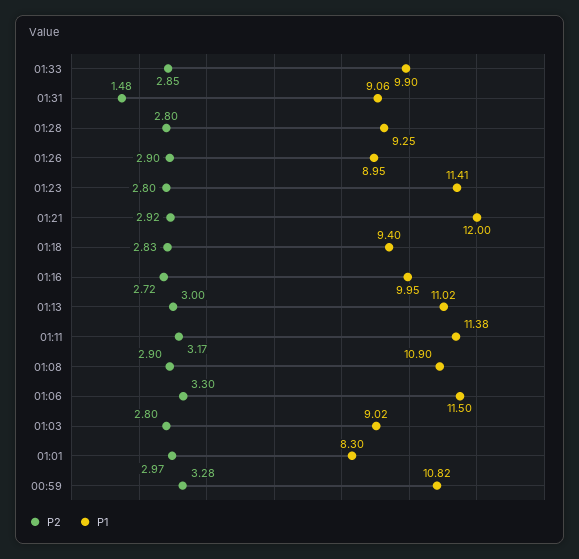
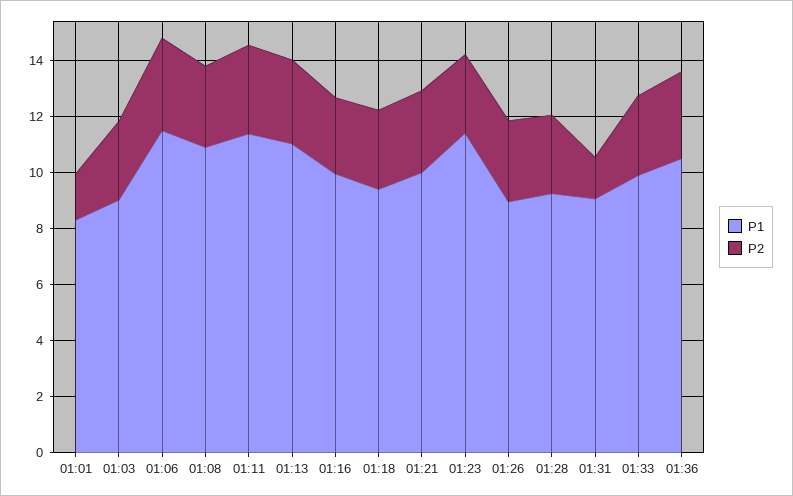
P1, 01:21: 12 -> 10
P2, 01:01: 2.97 -> 1.5
P2, 00:59: 3.28 -> none
P1, 00:59: 10.82 -> none
P1, 01:36: none -> 10.5
P2, 01:36: none -> 3

